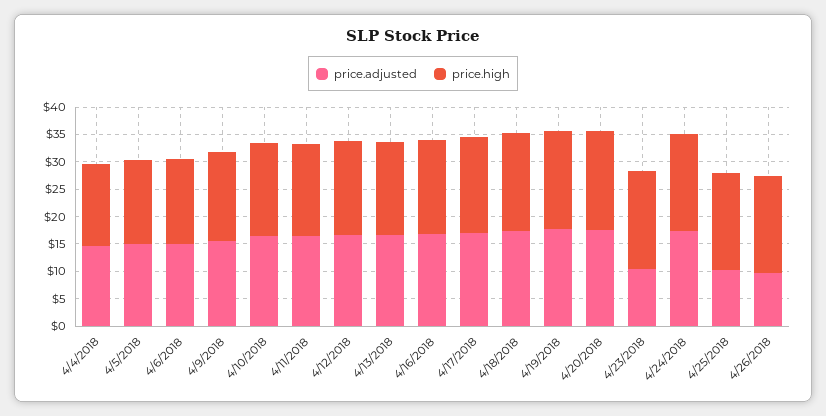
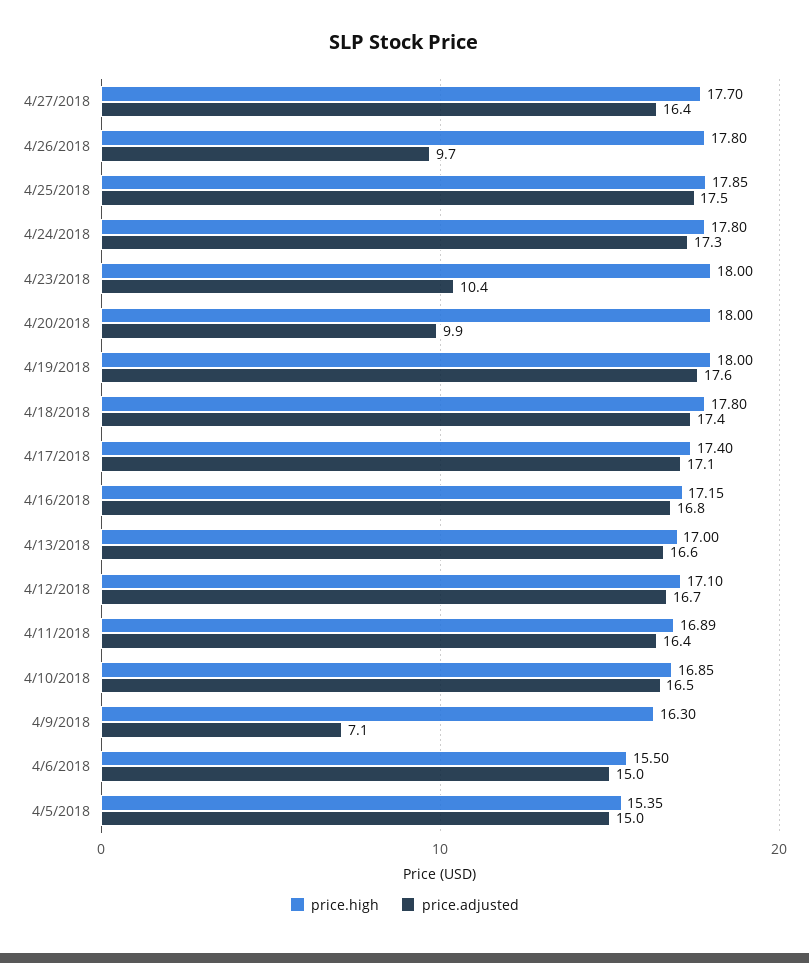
price.adjusted, 4/4/2018: 15 -> none
price.high, 4/4/2018: 15 -> none
price.adjusted, 4/9/2018: 15 -> 7.1
price.adjusted, 4/20/2018: 17.5 -> 9.9
price.adjusted, 4/25/2018: 10 -> 17.5
price.high, 4/27/2018: none -> 17.7
price.adjusted, 4/27/2018: none -> 16.4

